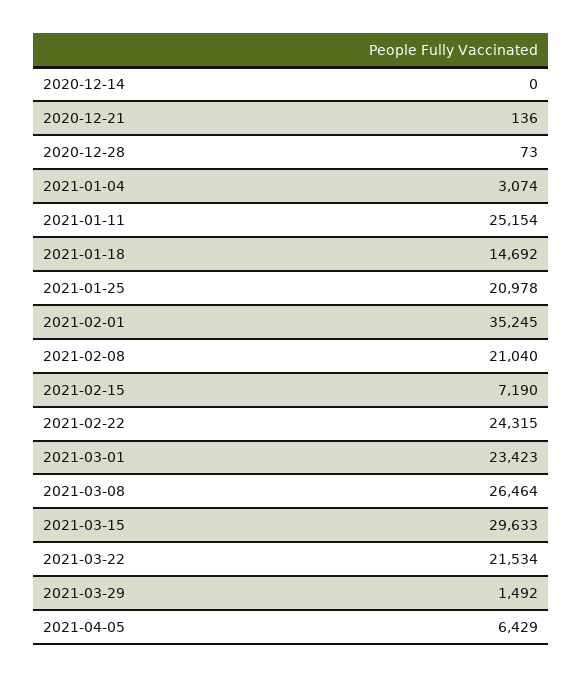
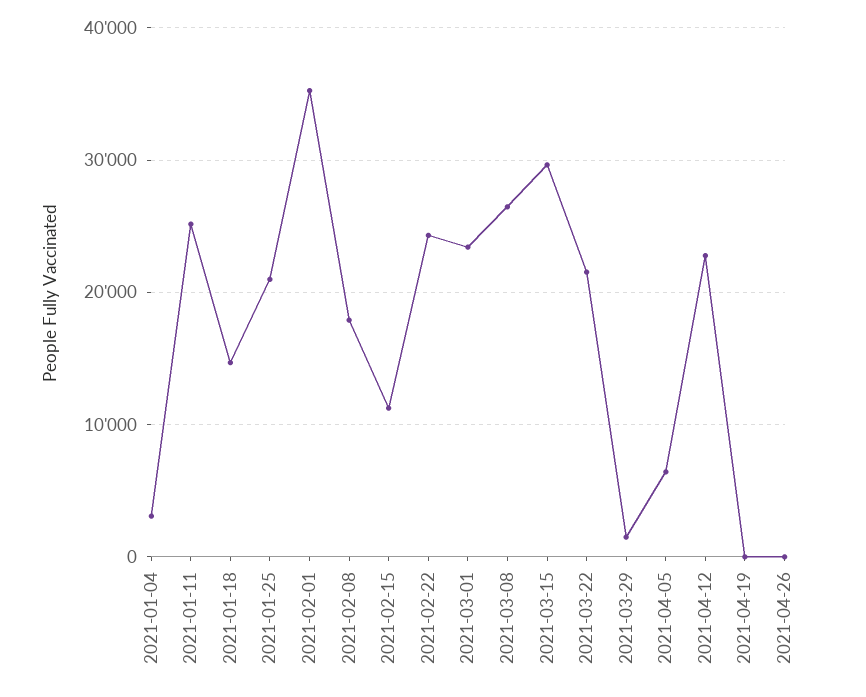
2020-12-14: 0 -> none
2020-12-21: 136 -> none
2020-12-28: 73 -> none
2021-02-08: 21040 -> 18000
2021-02-15: 7190 -> 11000
2021-04-12: none -> 23000
2021-04-19: none -> 0
2021-04-26: none -> 0

